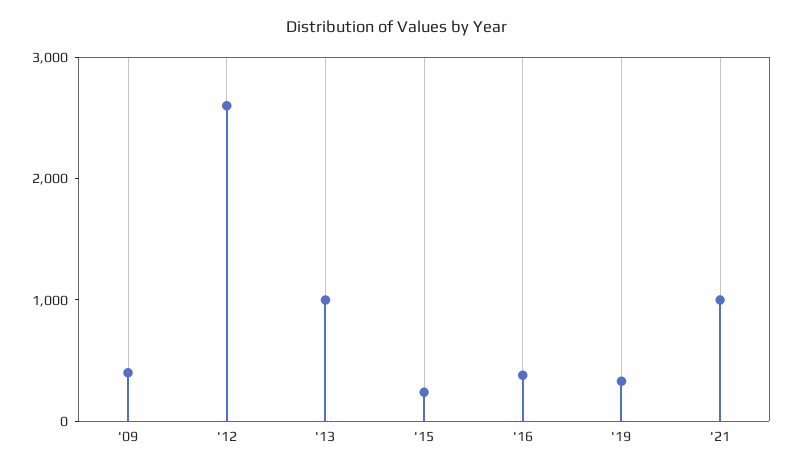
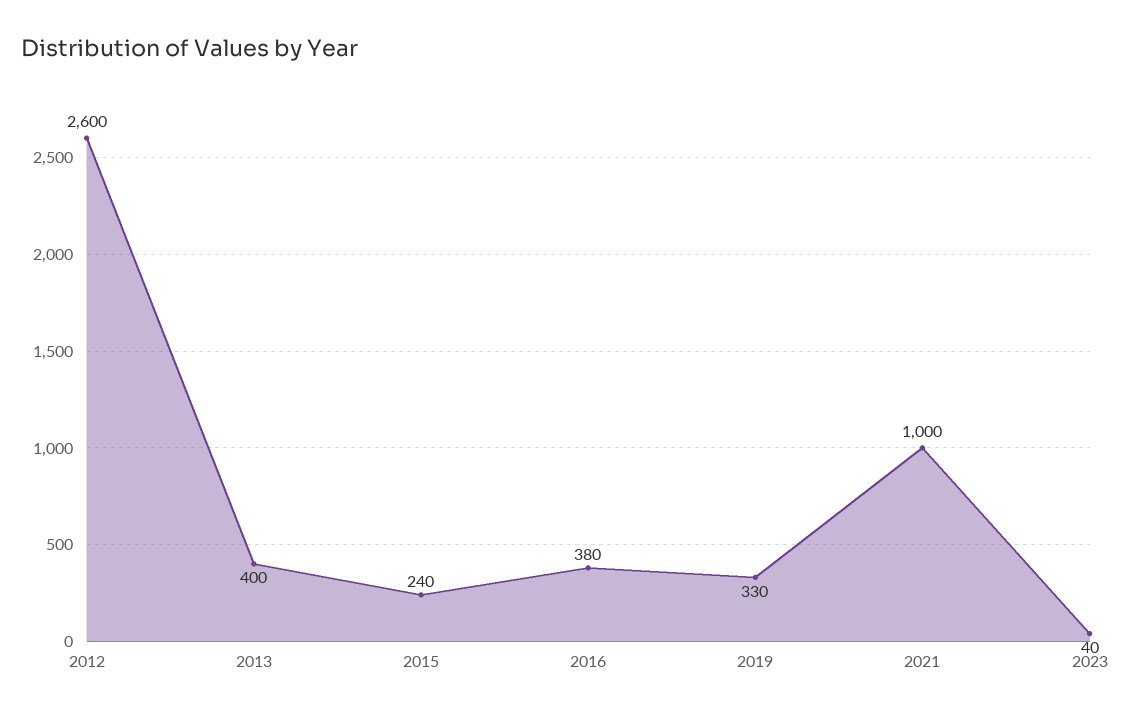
'09: 400 -> none
'13: 1000 -> 400
2023: none -> 40

